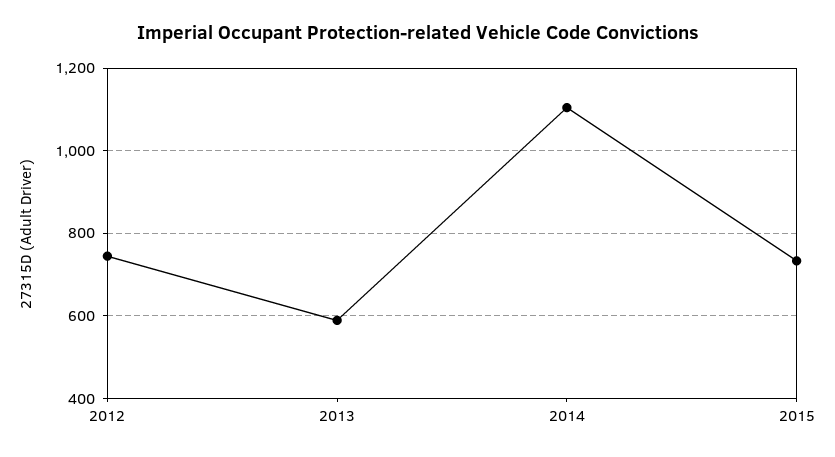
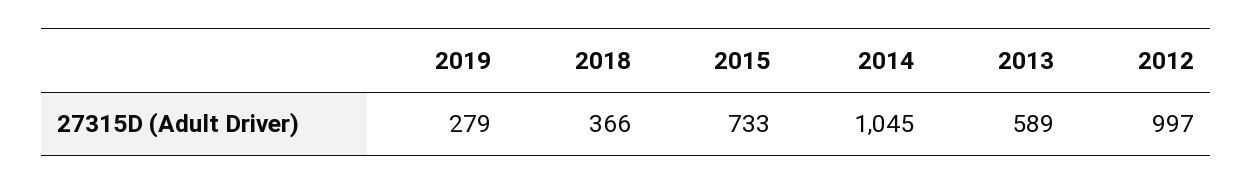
2012: 740 -> 997
2014: 1100 -> 1045
2019: none -> 279
2018: none -> 366

